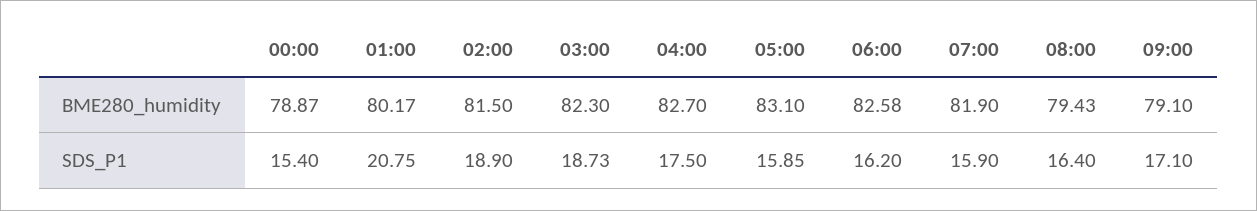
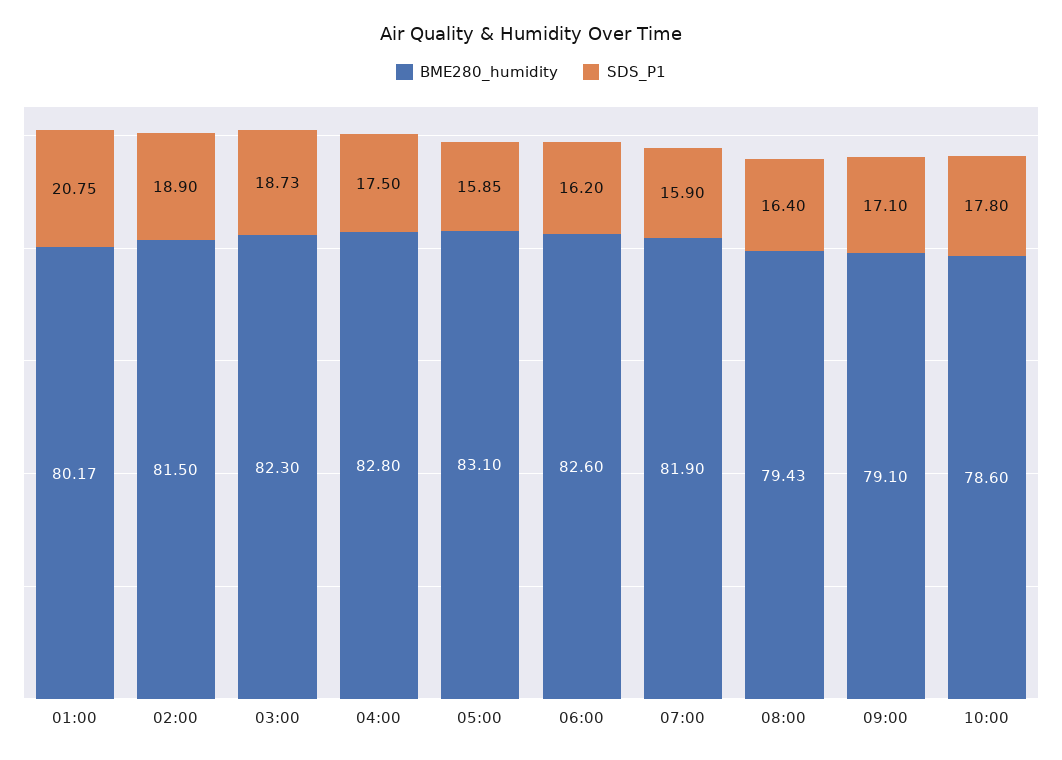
BME280_humidity, 00:00: 78.87 -> none
BME280_humidity, 04:00: 82.7 -> 82.8
BME280_humidity, 06:00: 82.58 -> 82.6
SDS_P1, 00:00: 15.4 -> none
BME280_humidity, 10:00: none -> 78.6
SDS_P1, 10:00: none -> 17.8

